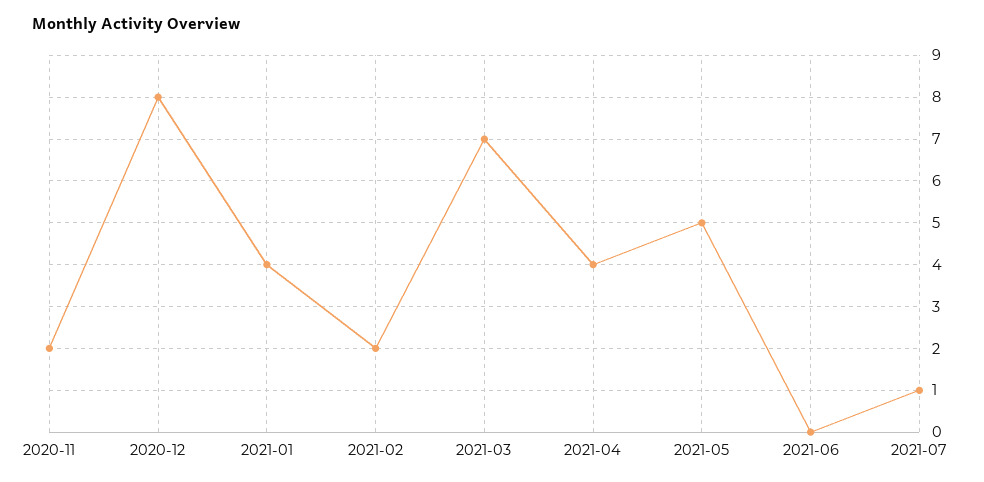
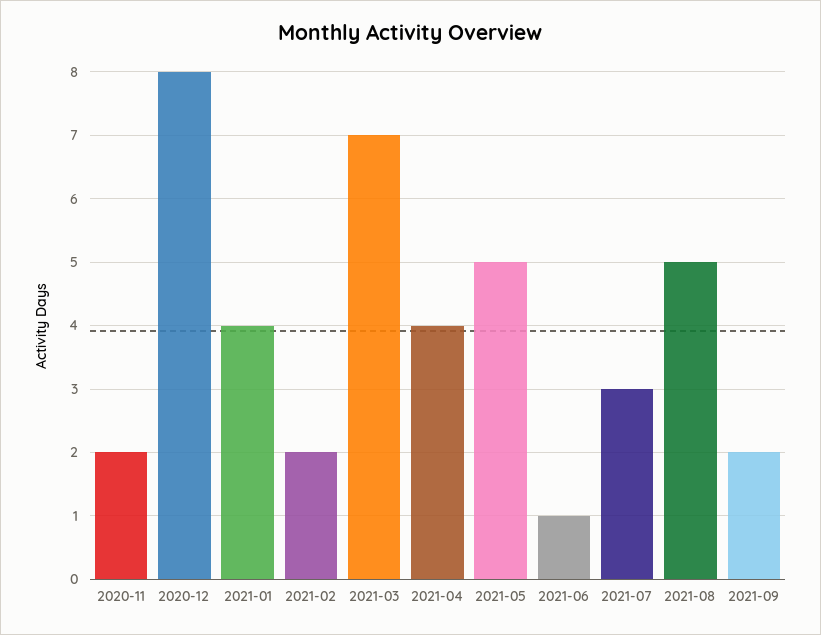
2021-06: 0 -> 1
2021-07: 1 -> 3
2021-08: none -> 5
2021-09: none -> 2

